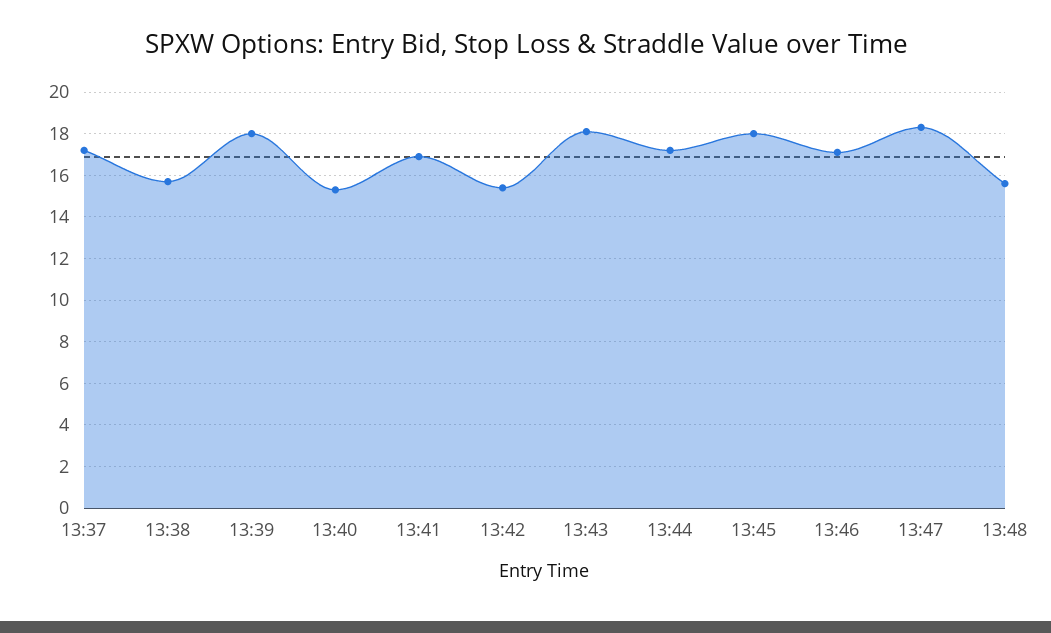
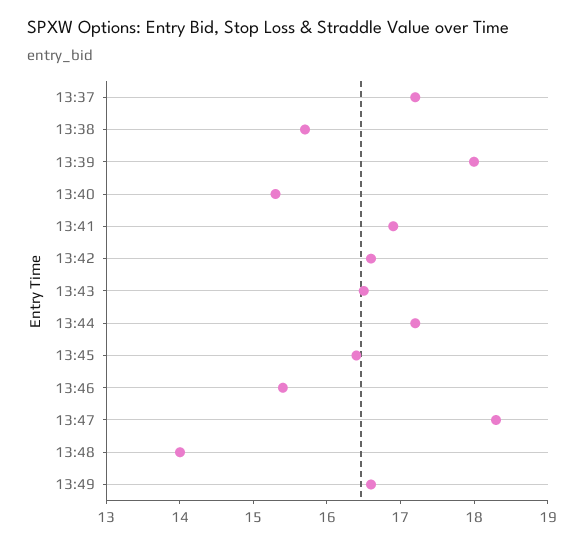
13:42: 15.5 -> 16.5
13:43: 18 -> 16.5
13:45: 18 -> 16.5
13:46: 17 -> 15.5
13:48: 15.5 -> 14
13:49: none -> 16.5

